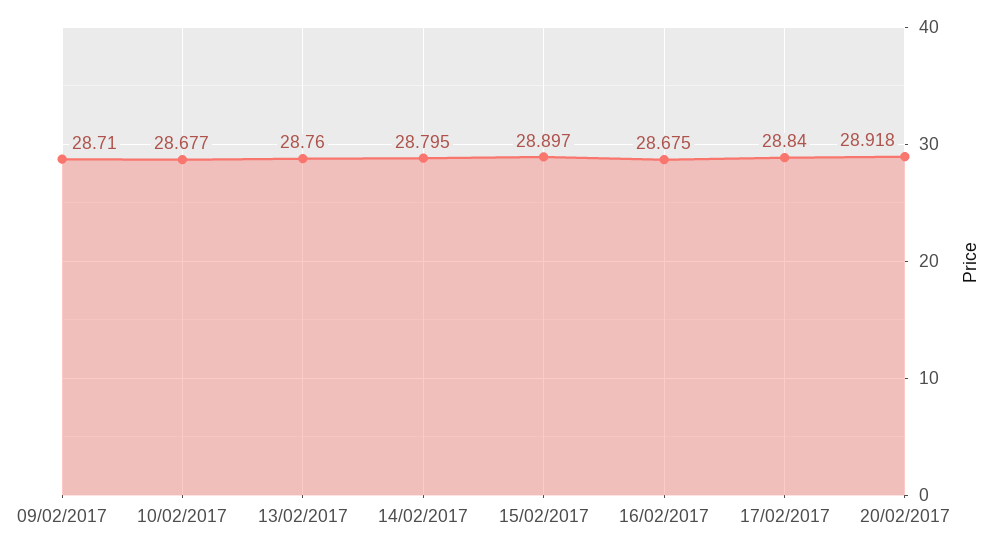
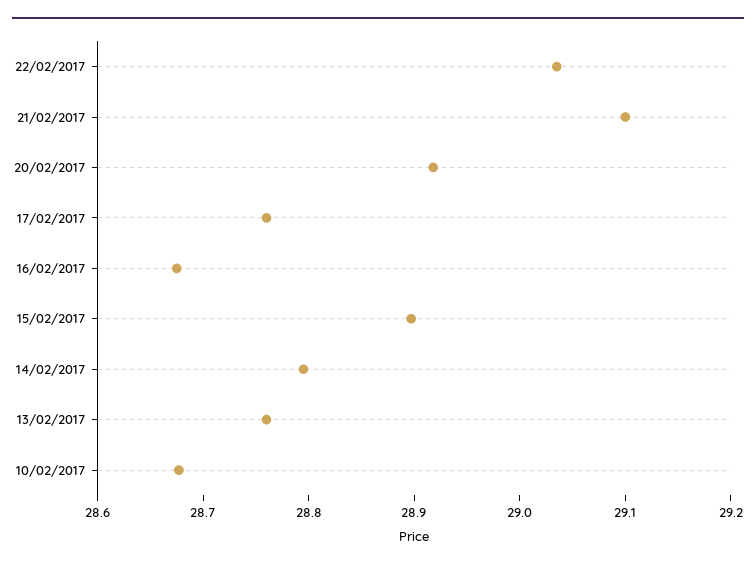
09/02/2017: 28.71 -> none
17/02/2017: 28.84 -> 28.76
22/02/2017: none -> 29.04
21/02/2017: none -> 29.1

